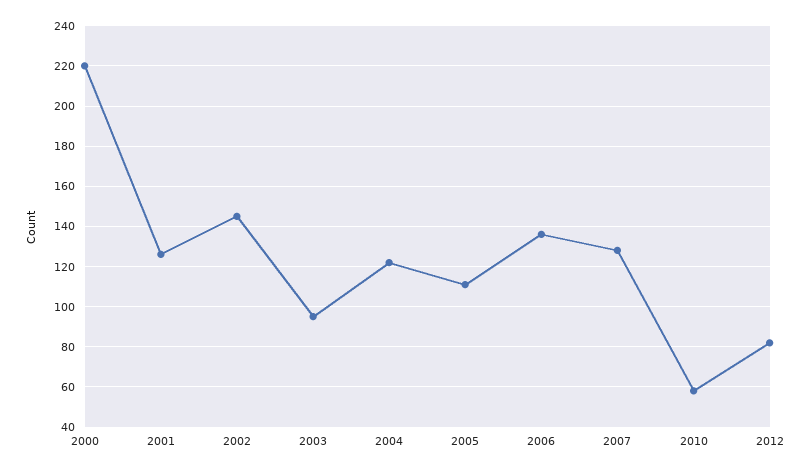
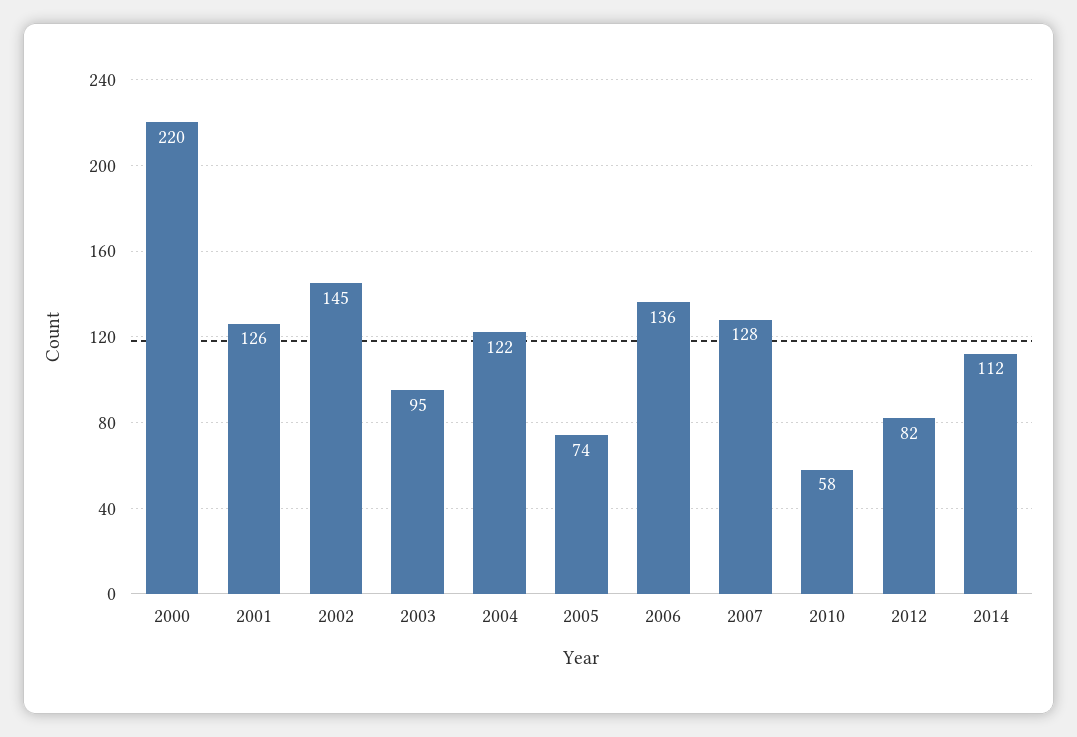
2005: 110 -> 74
2014: none -> 112

